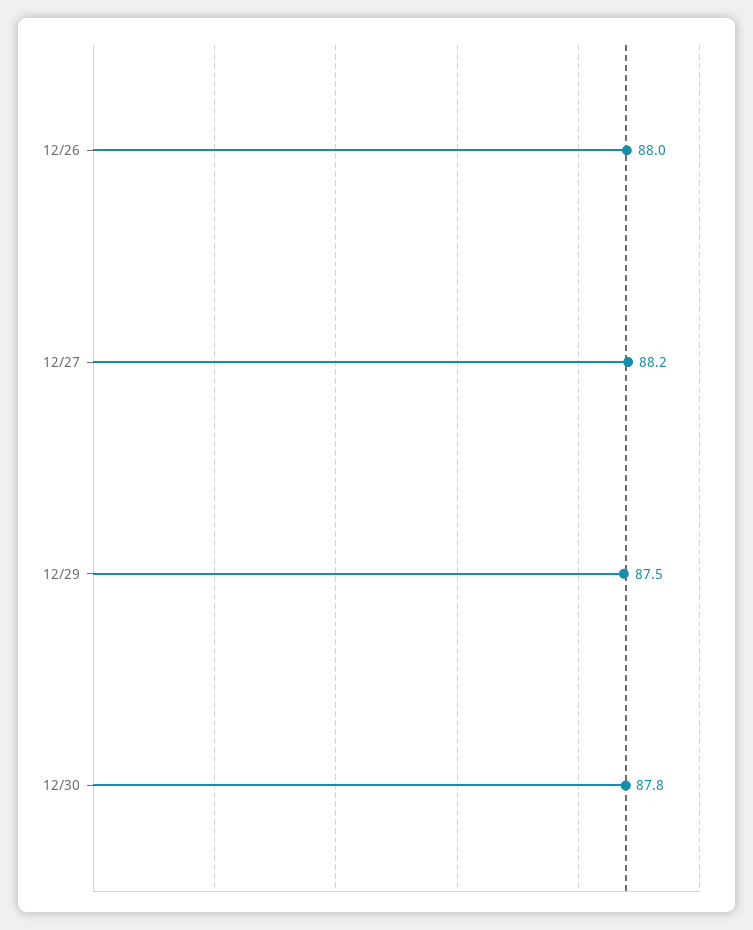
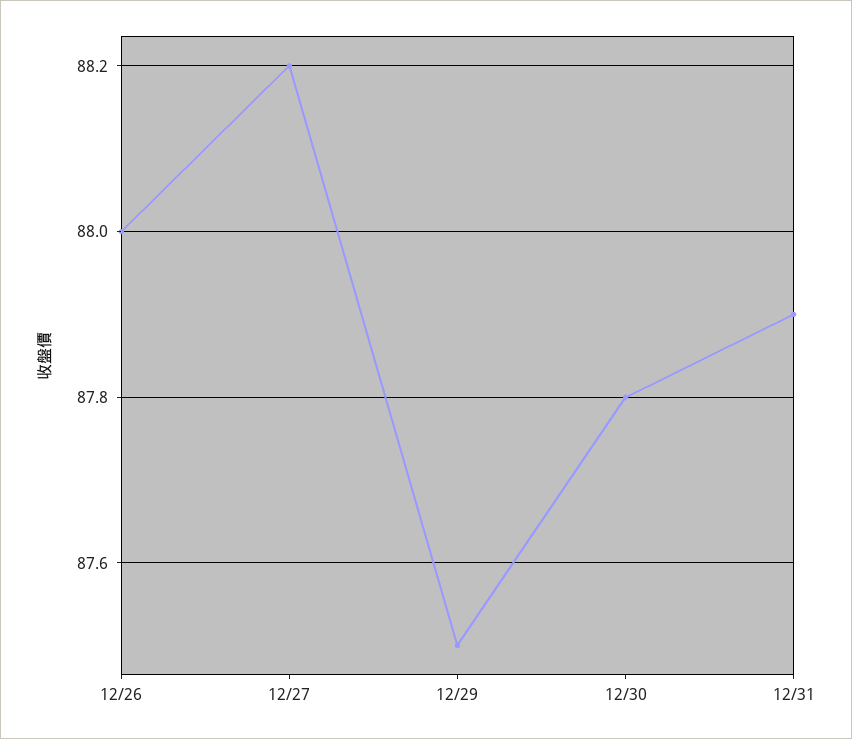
12/31: none -> 87.9

